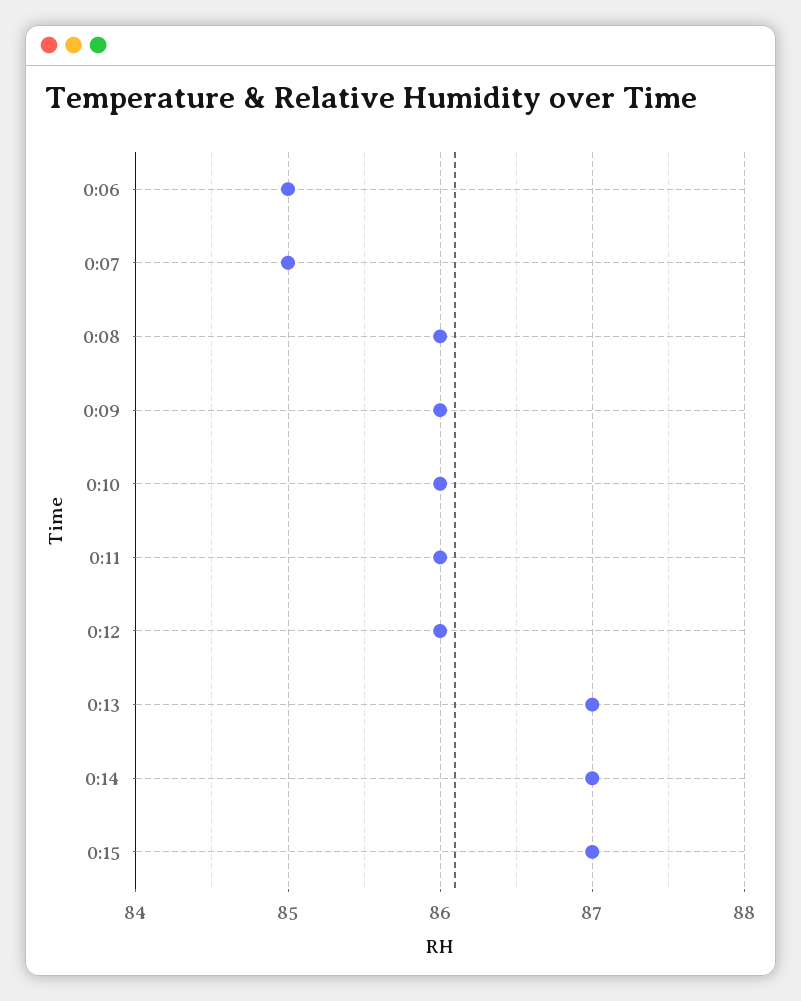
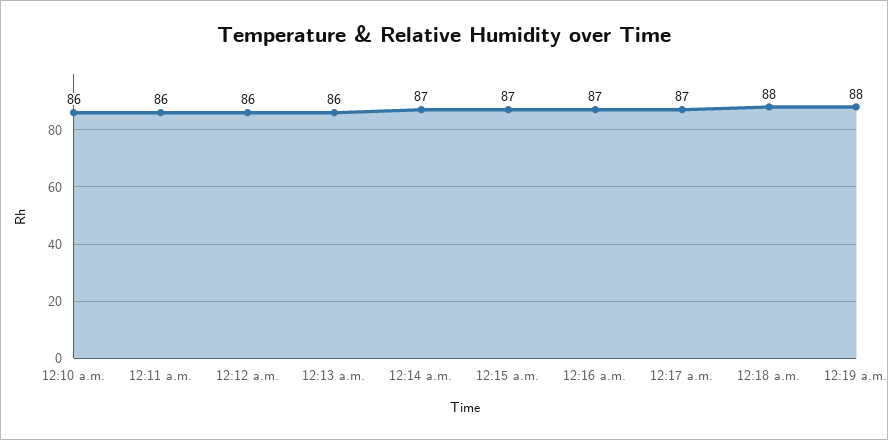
0:06: 85 -> none
0:07: 85 -> none
0:08: 86 -> none
0:09: 86 -> none
0:13: 87 -> 86
12:16 a.m.: none -> 87
12:17 a.m.: none -> 87
12:18 a.m.: none -> 88
12:19 a.m.: none -> 88

